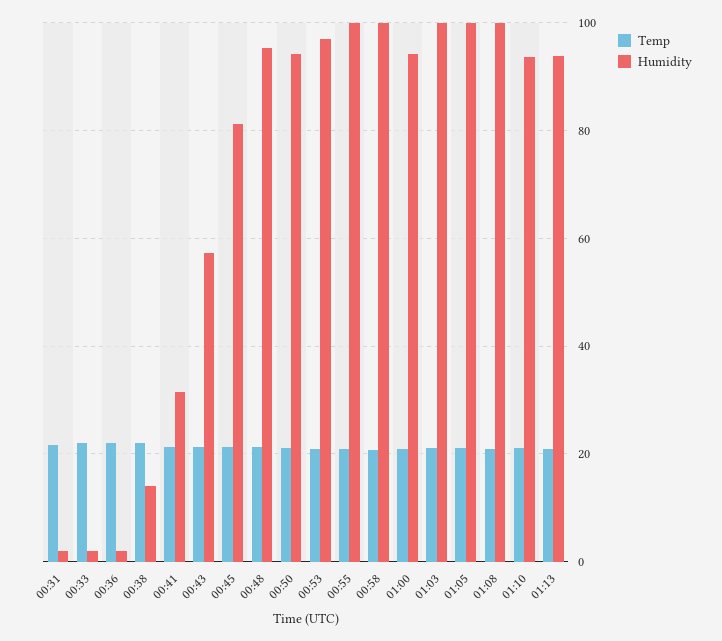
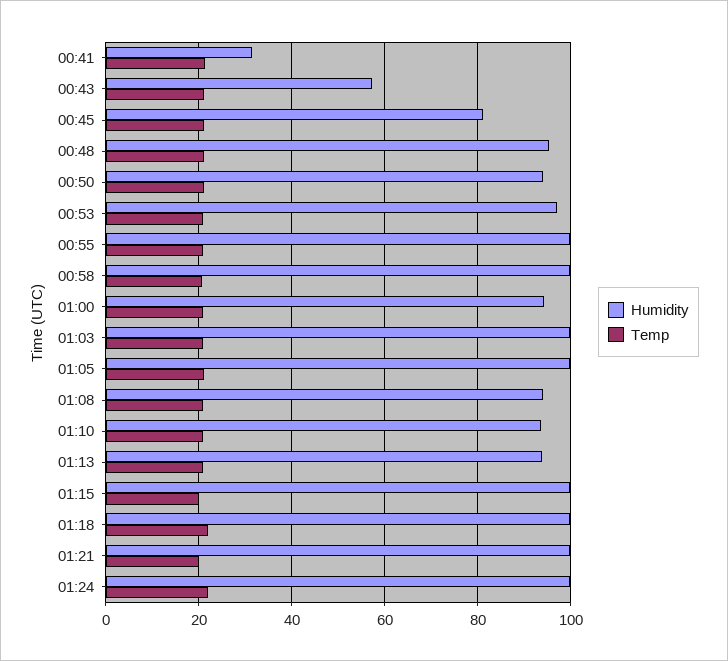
Temp, 00:31: 22 -> none
Humidity, 00:31: 2 -> none
Temp, 00:33: 22 -> none
Humidity, 00:33: 2 -> none
Temp, 00:36: 22 -> none
Humidity, 00:36: 2 -> none
Temp, 00:38: 22 -> none
Humidity, 00:38: 14 -> none
Humidity, 01:08: 100 -> 94
Humidity, 01:15: none -> 100
Temp, 01:15: none -> 20
Humidity, 01:18: none -> 100
Temp, 01:18: none -> 22
Humidity, 01:21: none -> 100
Temp, 01:21: none -> 20
Humidity, 01:24: none -> 100
Temp, 01:24: none -> 22

